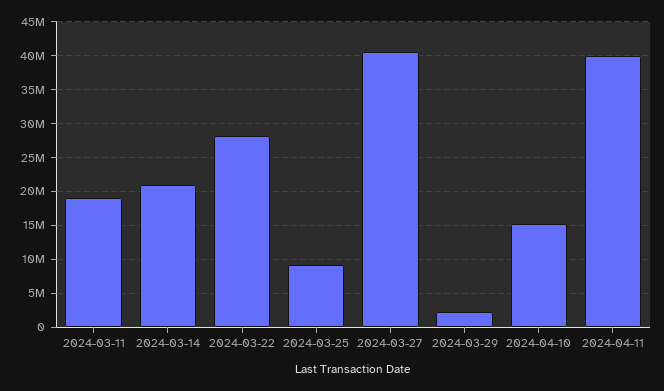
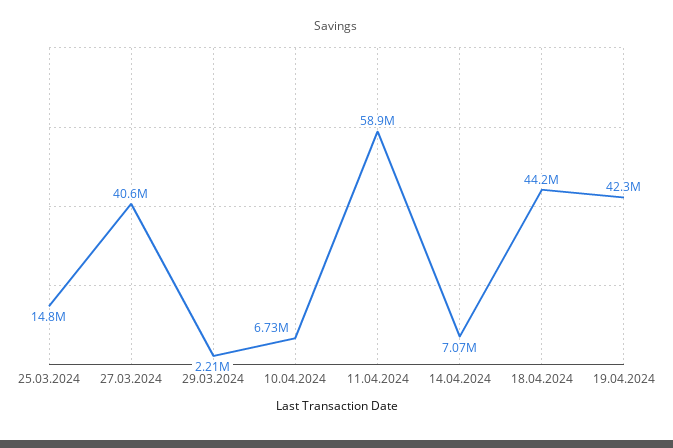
2024-03-11: 19000000 -> none
2024-03-14: 21000000 -> none
2024-03-22: 28000000 -> none
2024-03-25: 9000000 -> 14800000
2024-04-10: 15000000 -> 6730000
2024-04-11: 40000000 -> 58900000
14.04.2024: none -> 7070000
18.04.2024: none -> 44200000
19.04.2024: none -> 42300000

